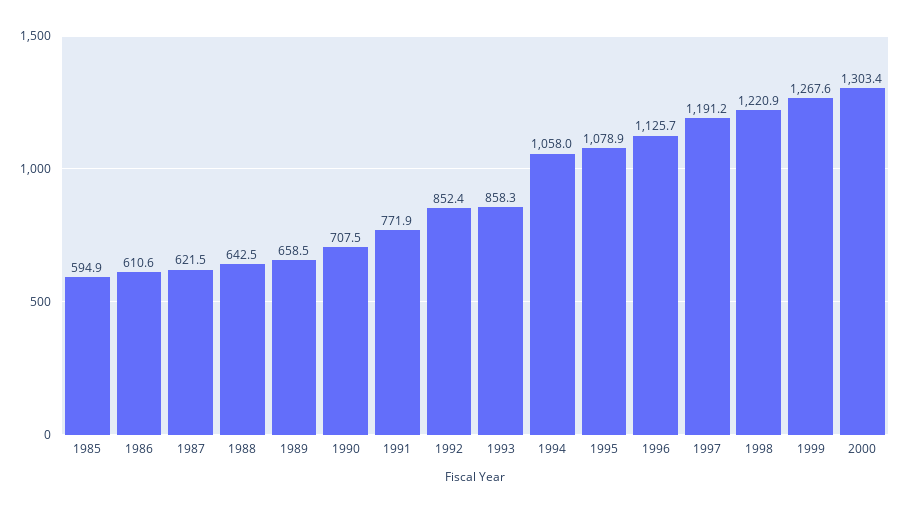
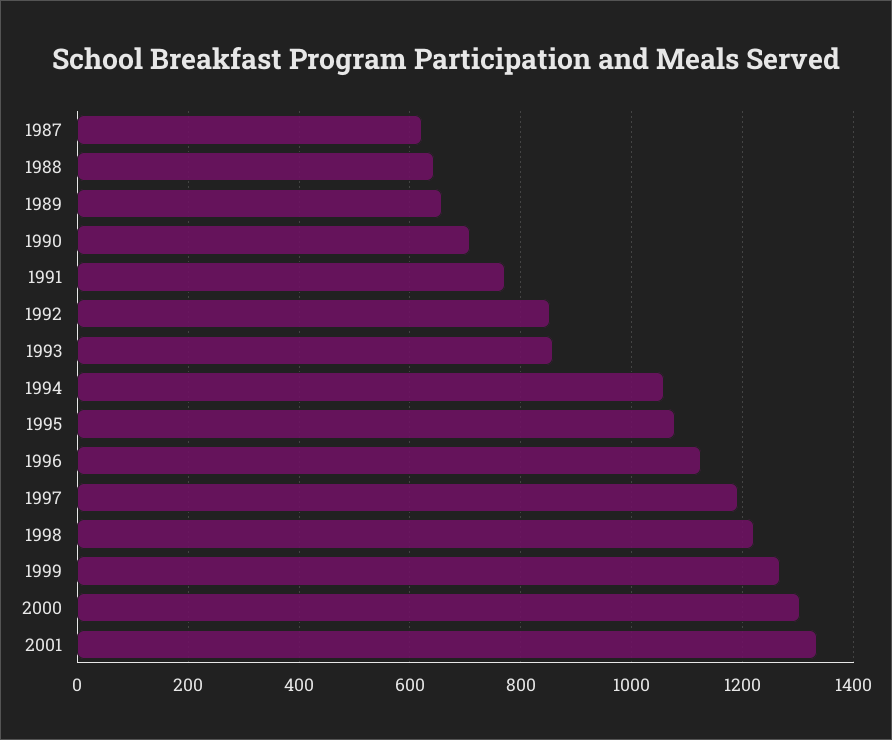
1985: 594.9 -> none
1986: 610.6 -> none
2001: none -> 1340

